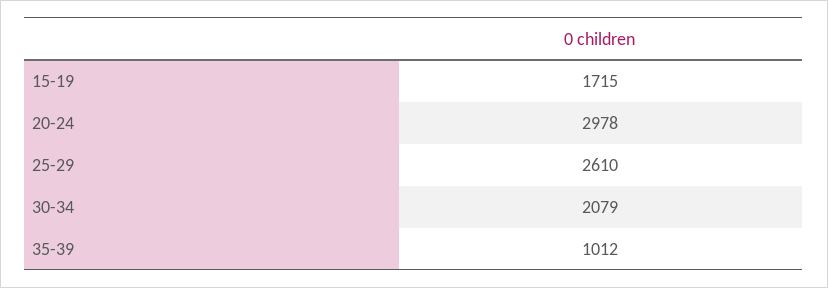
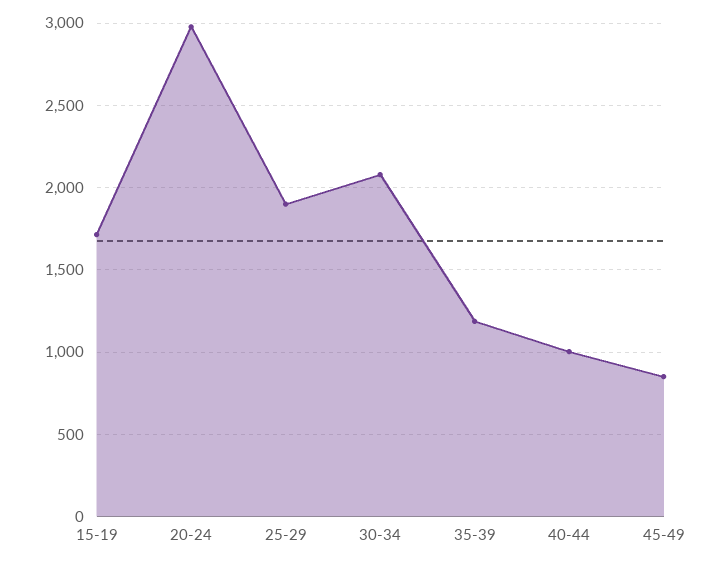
25-29: 2610 -> 1900
35-39: 1012 -> 1200
40-44: none -> 1000
45-49: none -> 850

